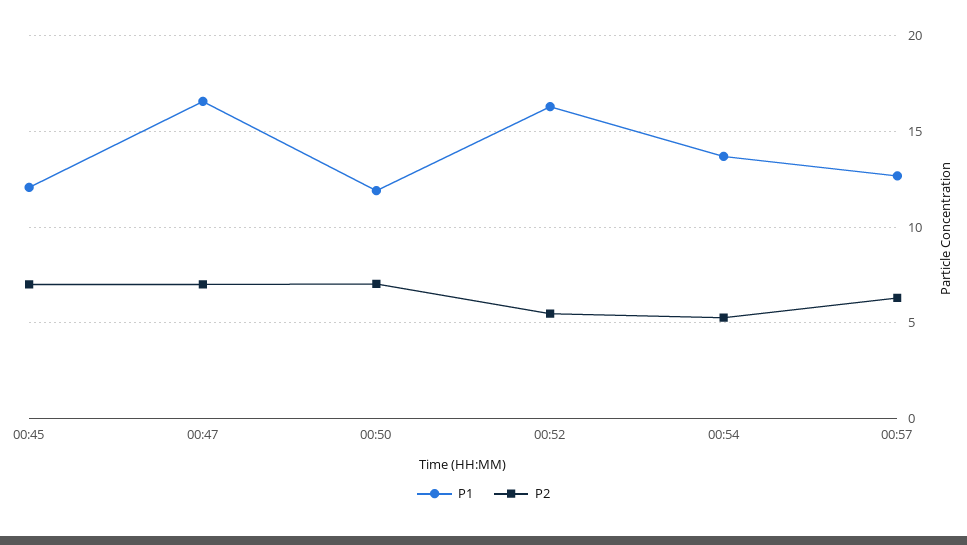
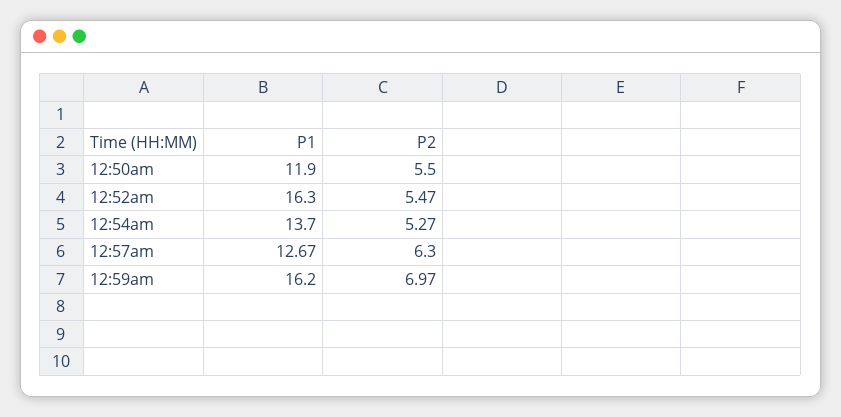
P1, 00:45: 12 -> none
P2, 00:45: 7 -> none
P1, 00:47: 16.5 -> none
P2, 00:47: 7 -> none
P2, 00:50: 7 -> 5.5
P1, 12:59am: none -> 16.2
P2, 12:59am: none -> 6.97

